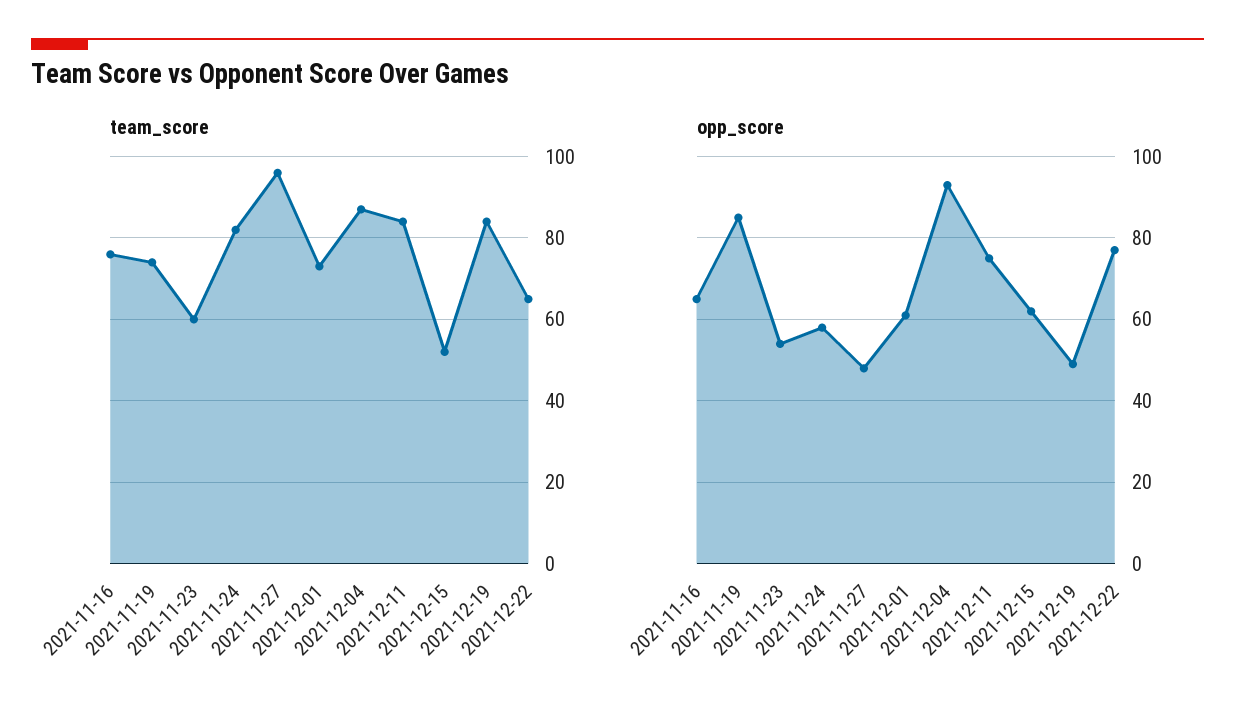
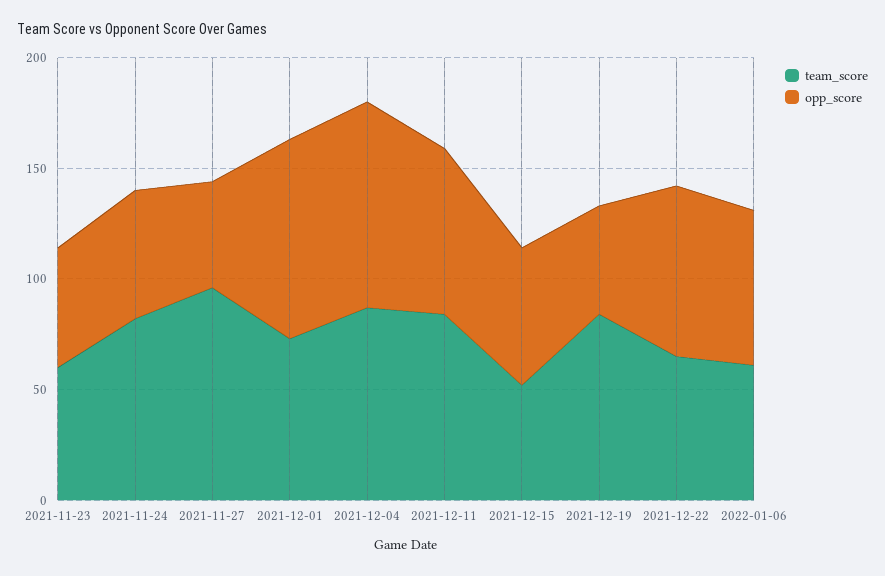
team_score, 2021-11-16: 75 -> none
team_score, 2021-11-19: 75 -> none
opp_score, 2021-11-16: 65 -> none
opp_score, 2021-11-19: 85 -> none
opp_score, 2021-12-01: 60 -> 90
team_score, 2022-01-06: none -> 60
opp_score, 2022-01-06: none -> 70

